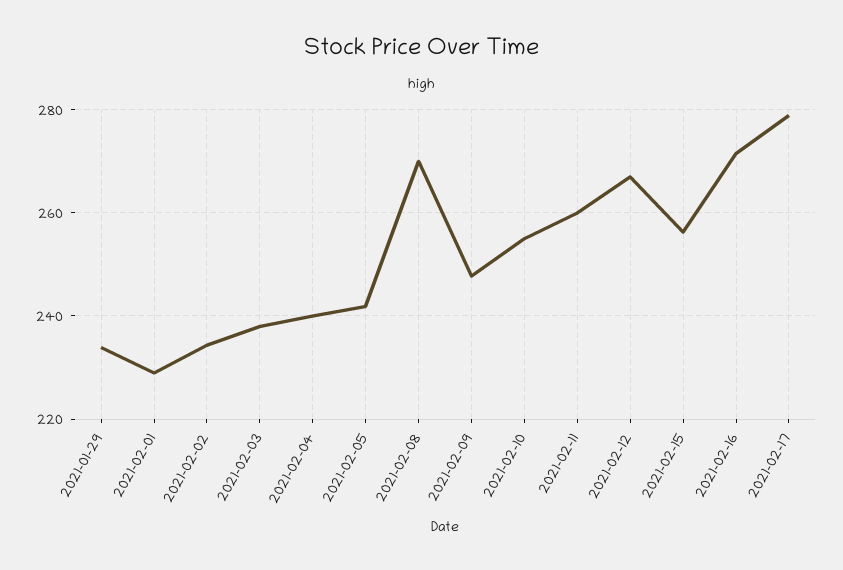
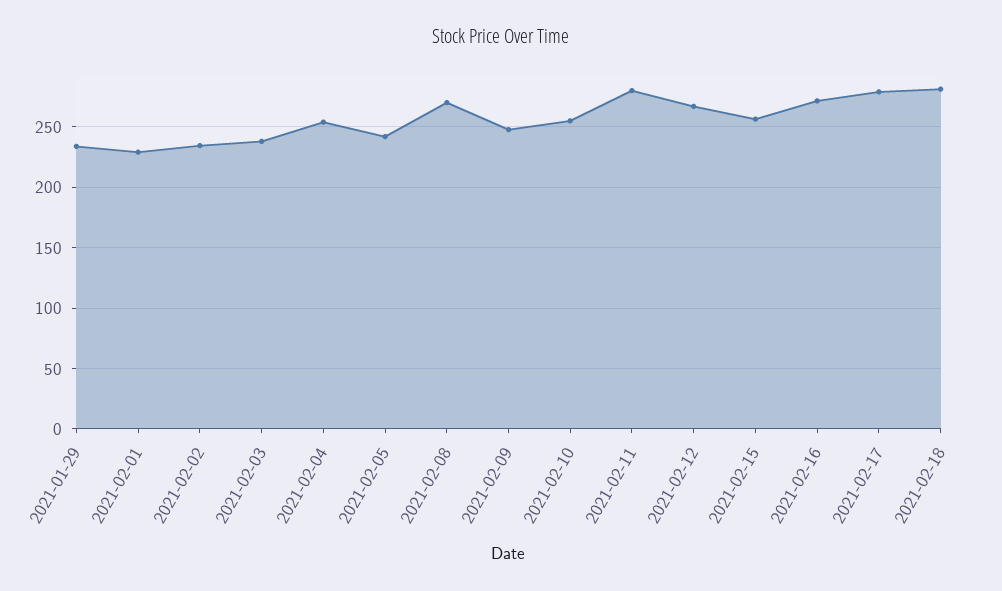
2021-02-04: 240 -> 255
2021-02-11: 260 -> 280
2021-02-18: none -> 280

